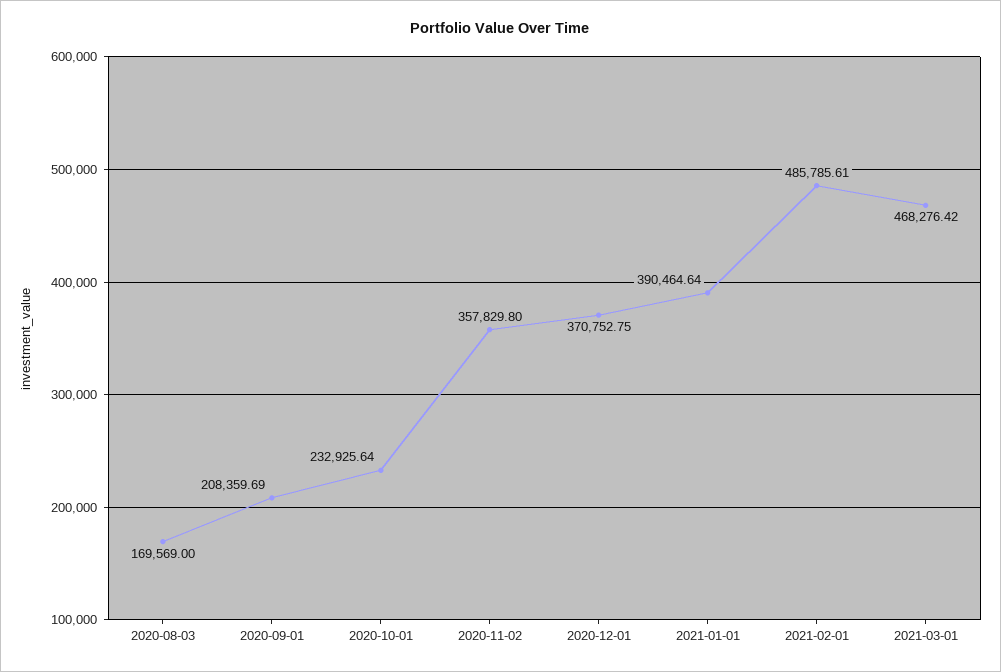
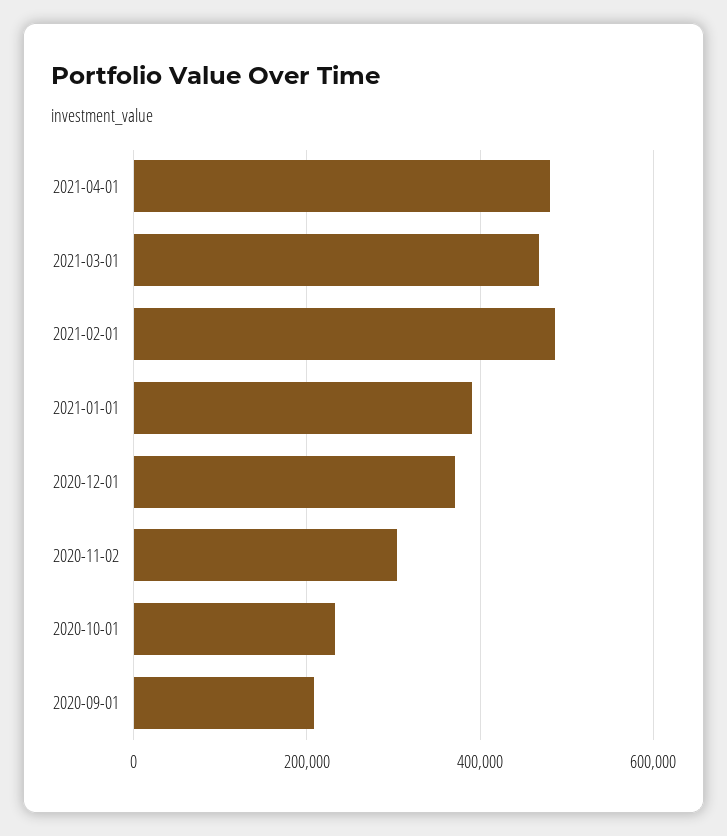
2020-08-03: 169569 -> none
2020-11-02: 357829.8 -> 300000
2021-04-01: none -> 480000

